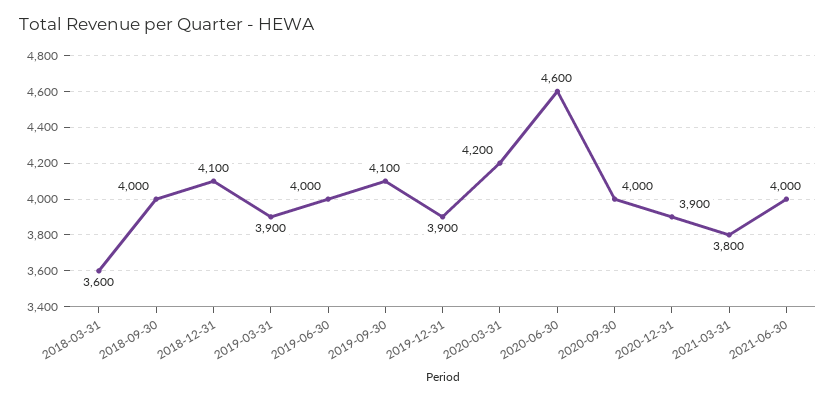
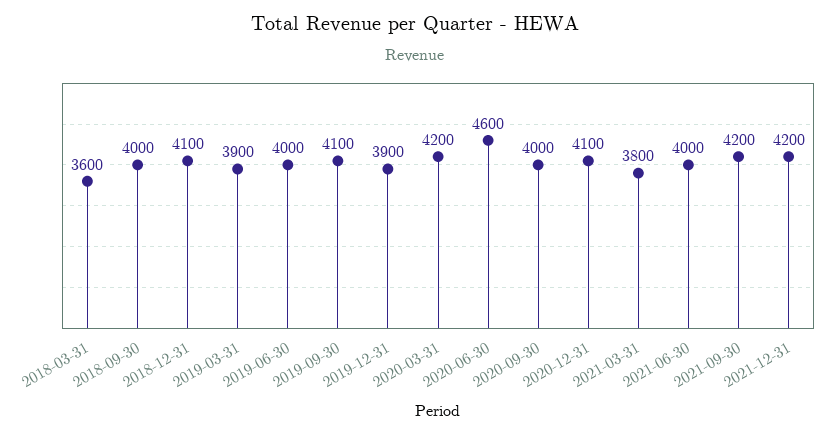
2020-12-31: 3900 -> 4100
2021-09-30: none -> 4200
2021-12-31: none -> 4200

